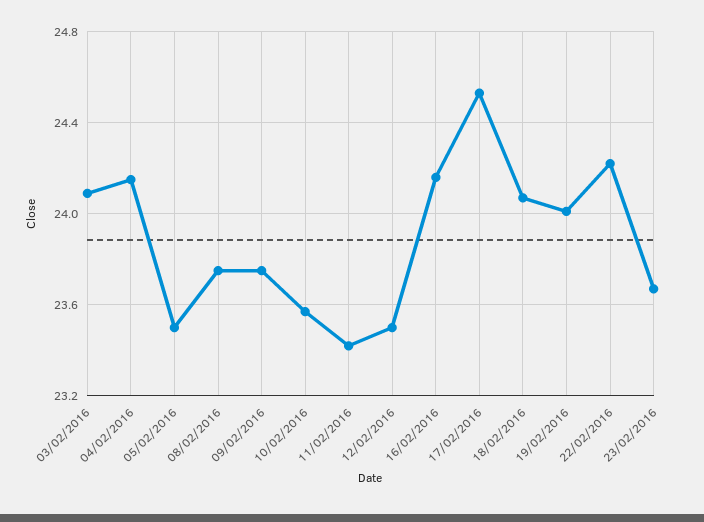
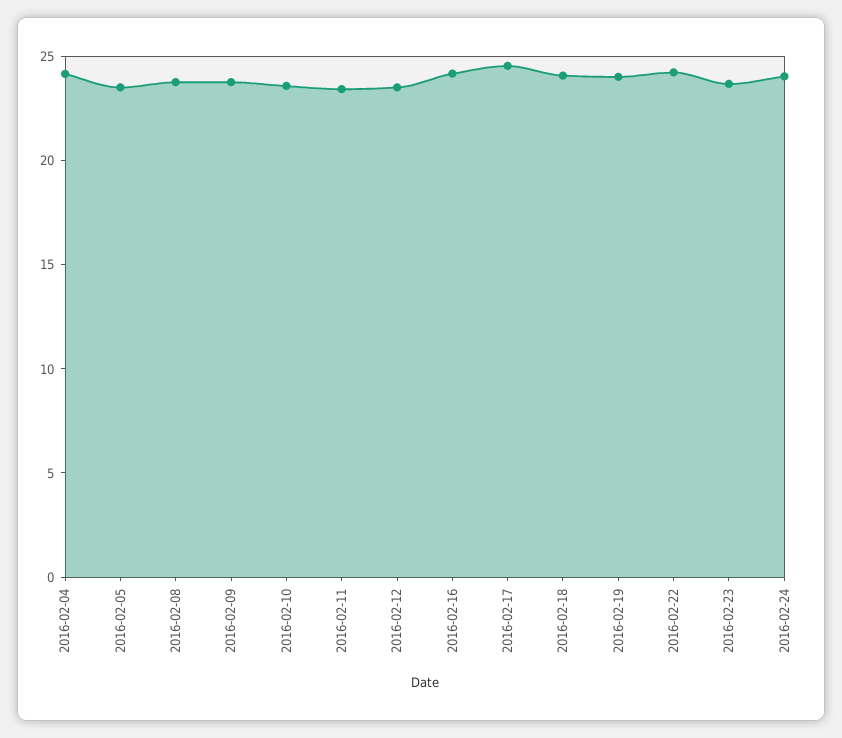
03/02/2016: 24.1 -> none
2016-02-24: none -> 24

